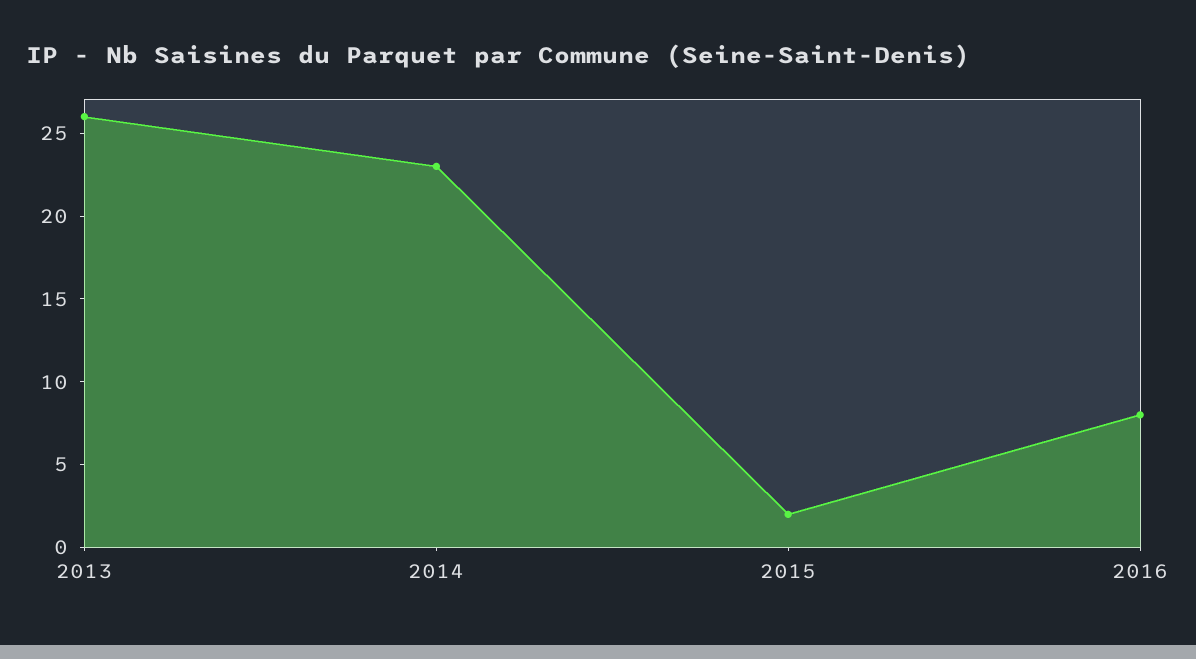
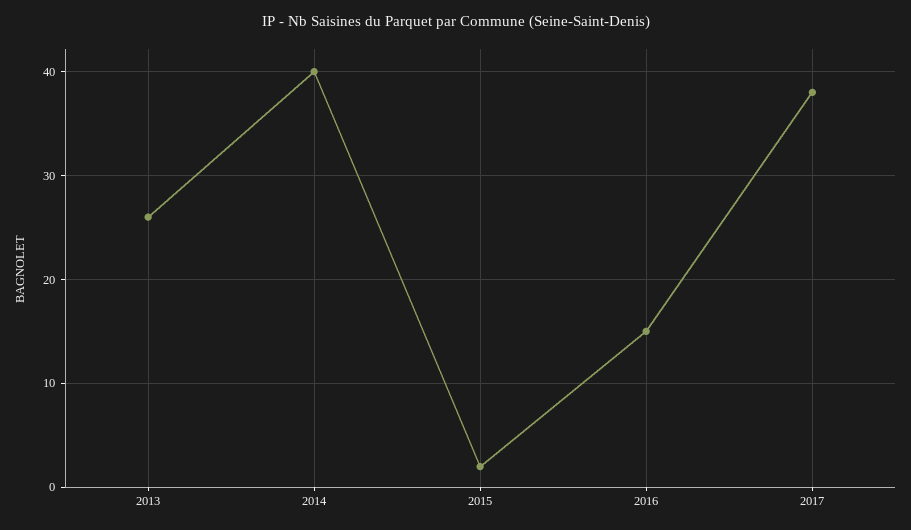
2014: 23 -> 40
2016: 8 -> 15
2017: none -> 38

